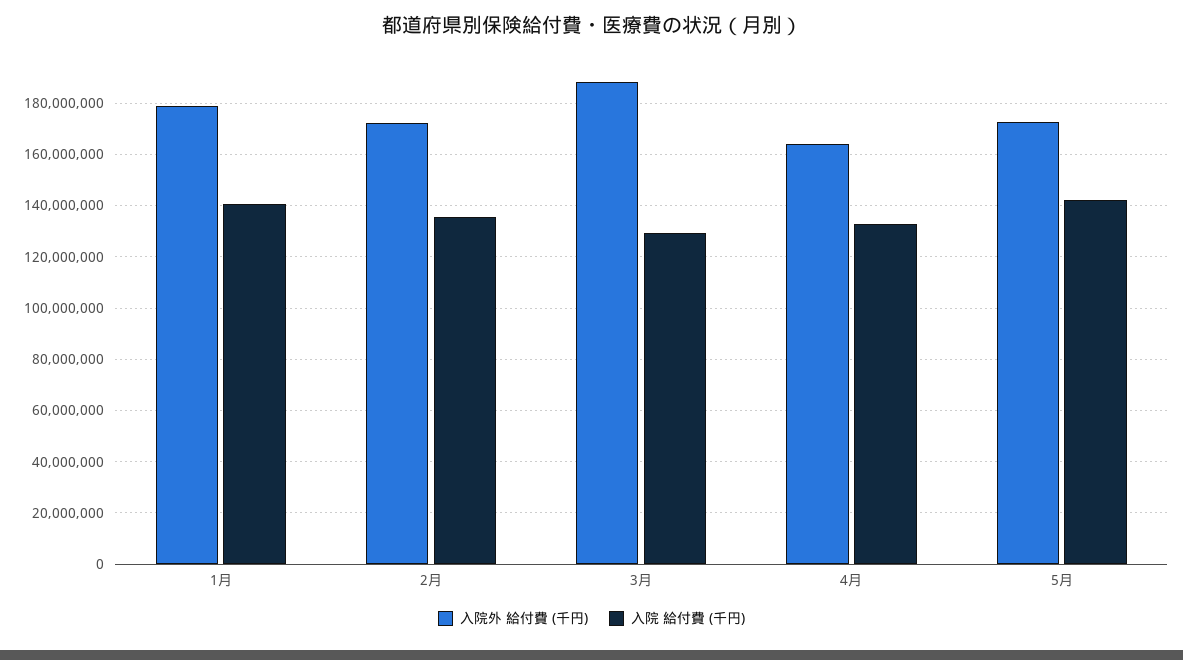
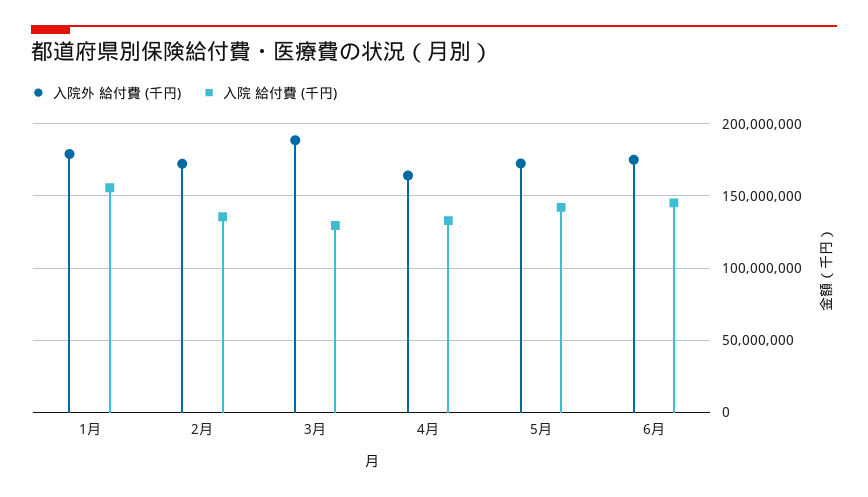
入院 給付費 (千円), 1月: 140000000 -> 155000000
入院外 給付費 (千円), 6月: none -> 175000000
入院 給付費 (千円), 6月: none -> 145000000

